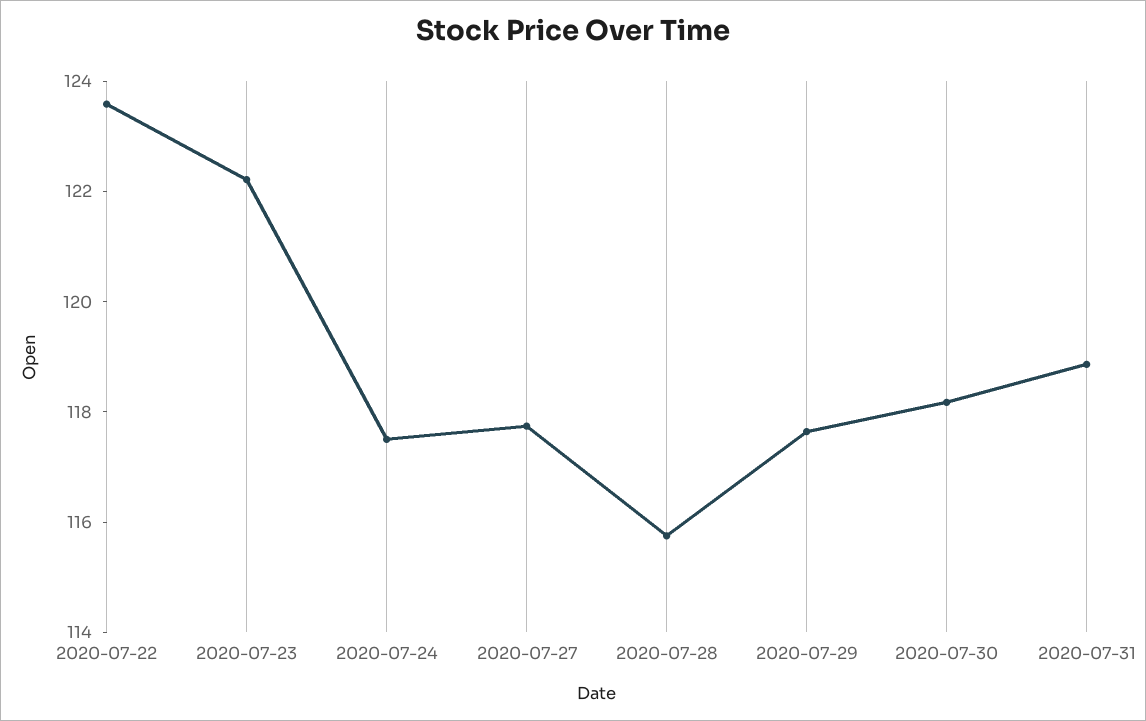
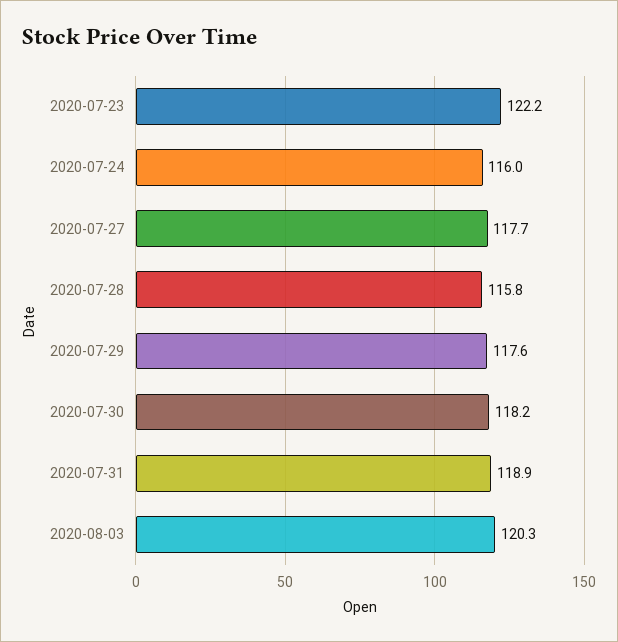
2020-07-22: 123.5 -> none
2020-07-24: 117.5 -> 116
2020-08-03: none -> 120.3

